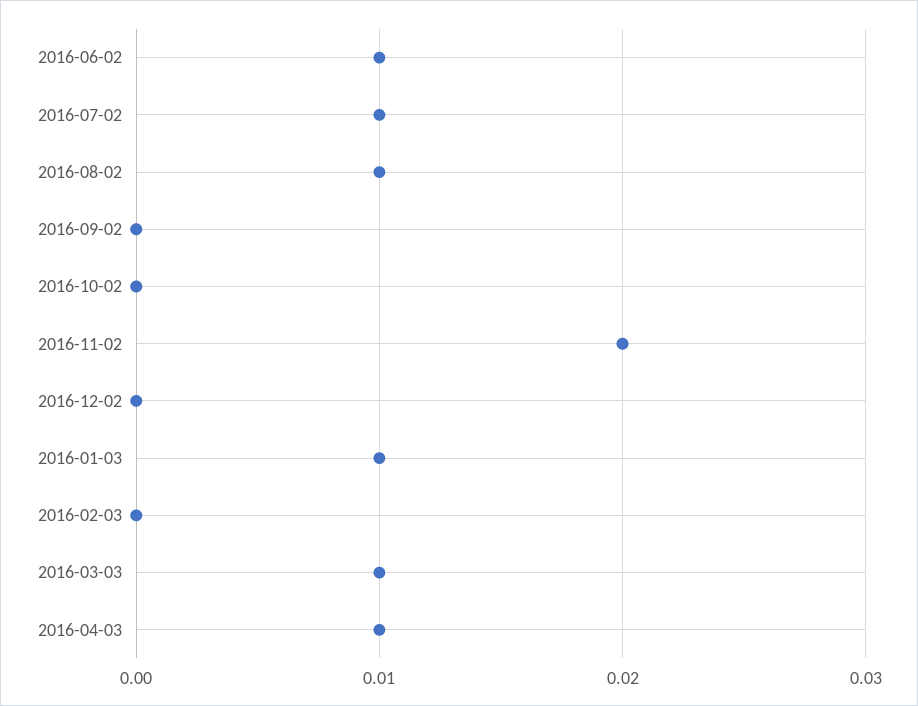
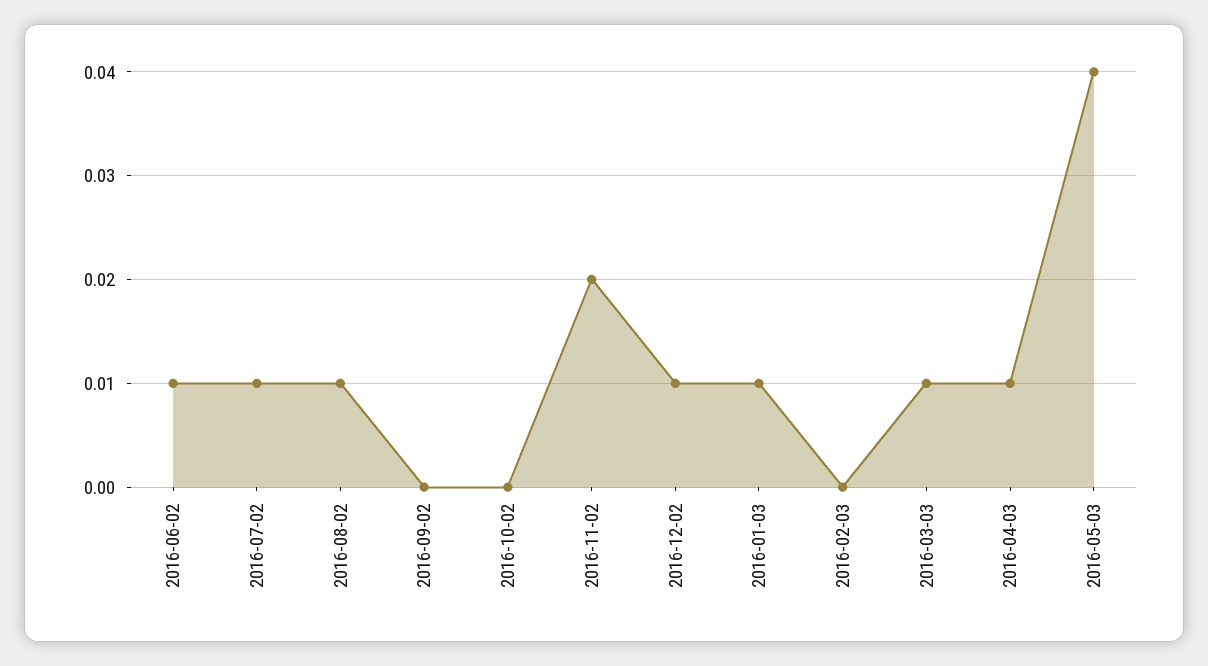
2016-12-02: 0 -> 0.01
2016-05-03: none -> 0.04

